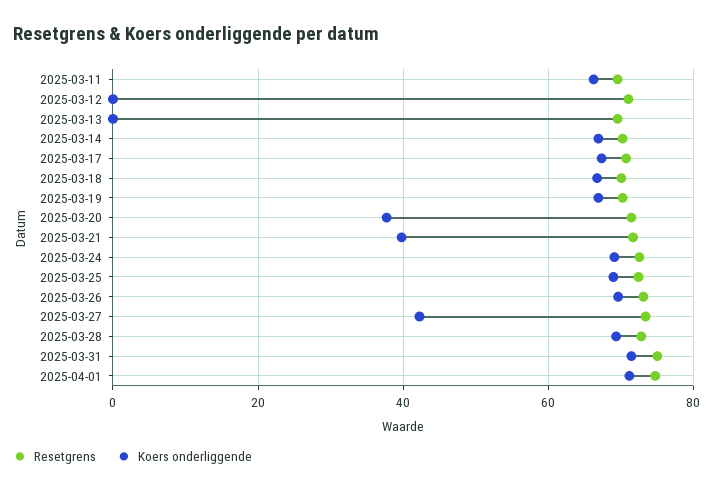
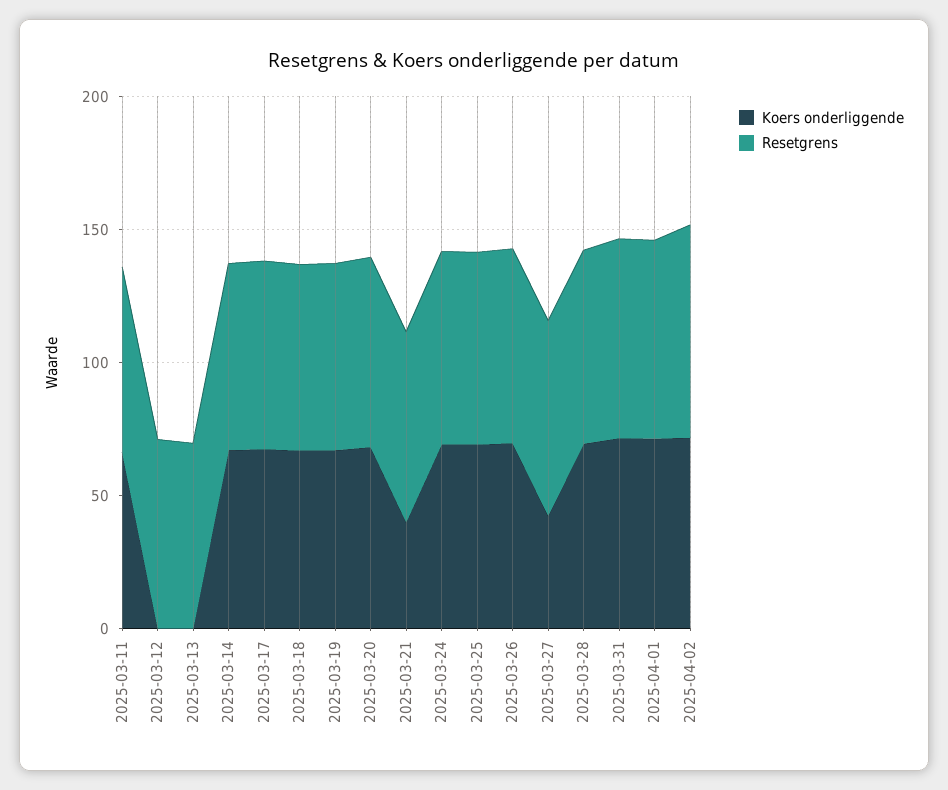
Koers onderliggende, 2025-03-20: 38 -> 70
Koers onderliggende, 2025-04-02: none -> 70
Resetgrens, 2025-04-02: none -> 80

